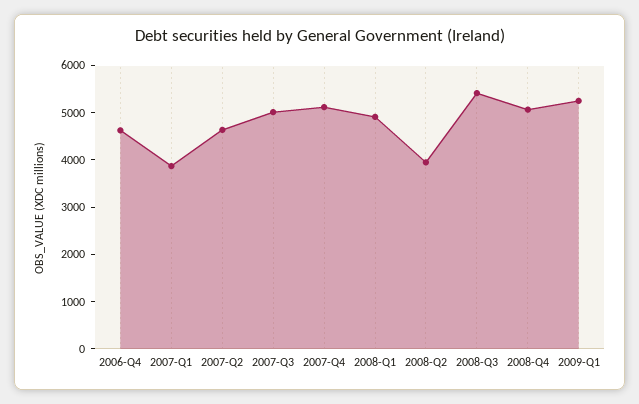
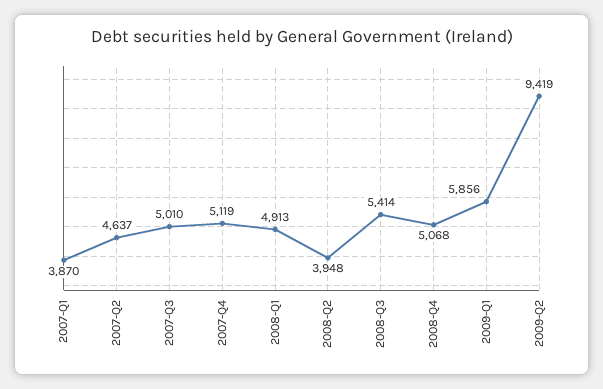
2006-Q4: 4600 -> none
2009-Q1: 5200 -> 5856
2009-Q2: none -> 9419

